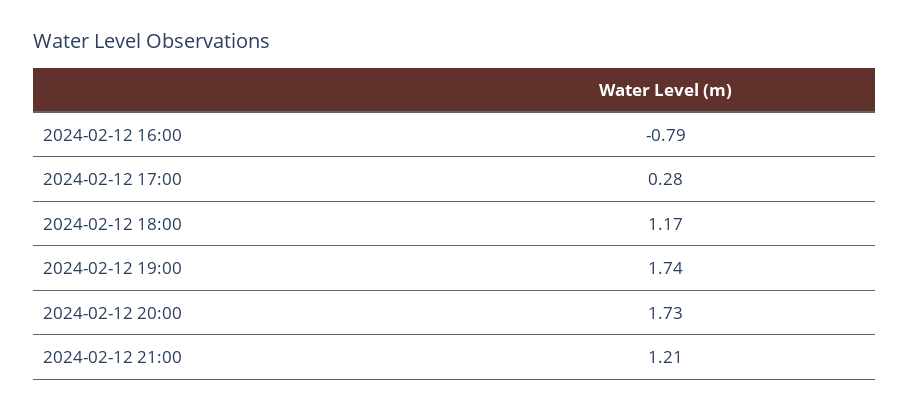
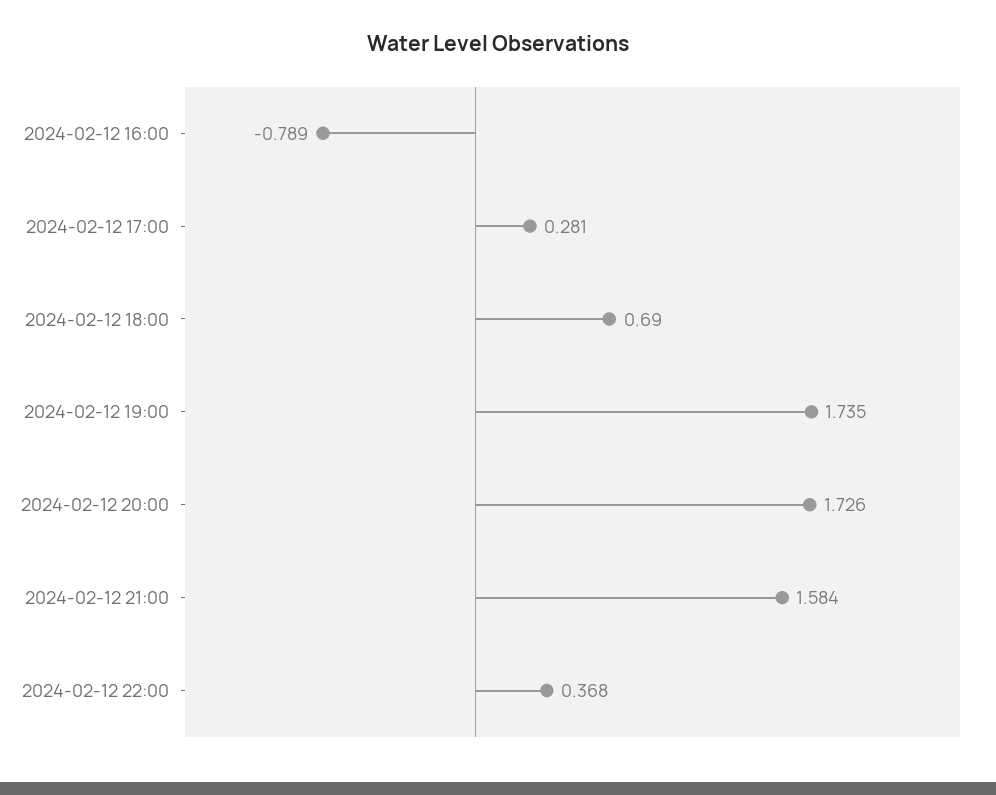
2024-02-12 18:00: 1.17 -> 0.69
2024-02-12 21:00: 1.21 -> 1.584
2024-02-12 22:00: none -> 0.368

